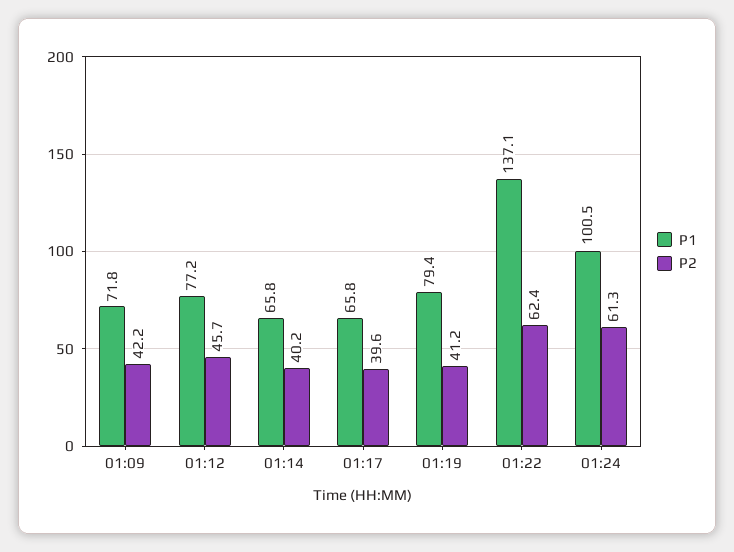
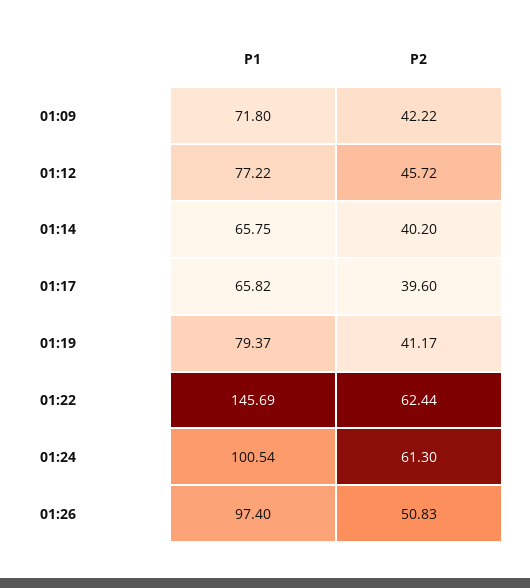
P1, 01:22: 137.1 -> 145.69
P1, 01:26: none -> 97.4
P2, 01:26: none -> 50.83

